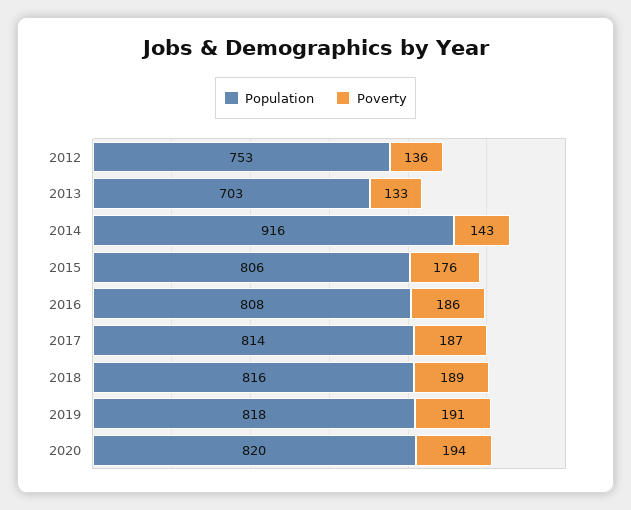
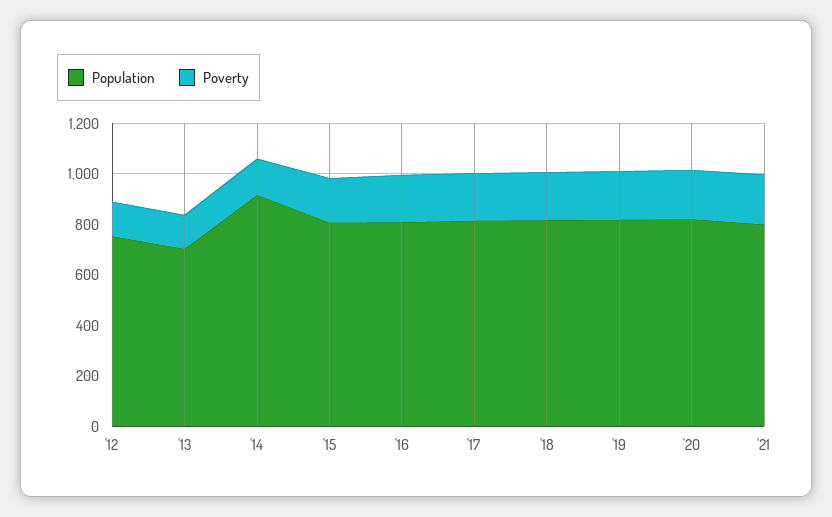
Population, '21: none -> 800
Poverty, '21: none -> 200

